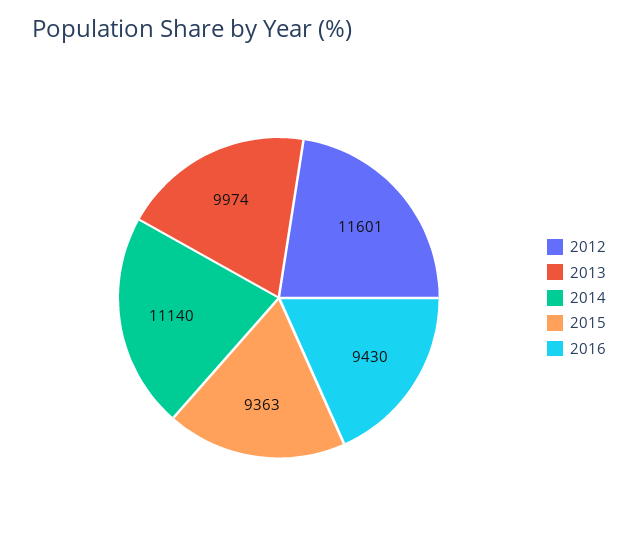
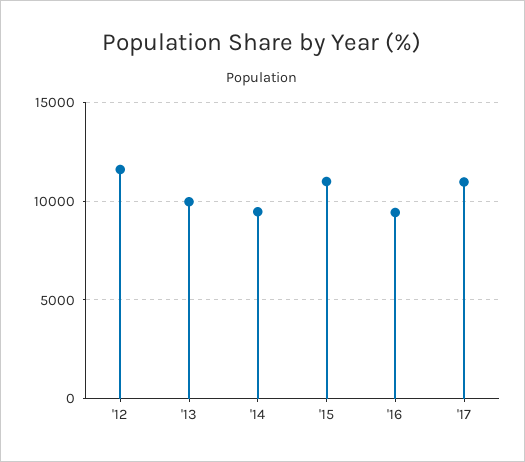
2014: 11140 -> 9500
2015: 9363 -> 11000
'17: none -> 11000

